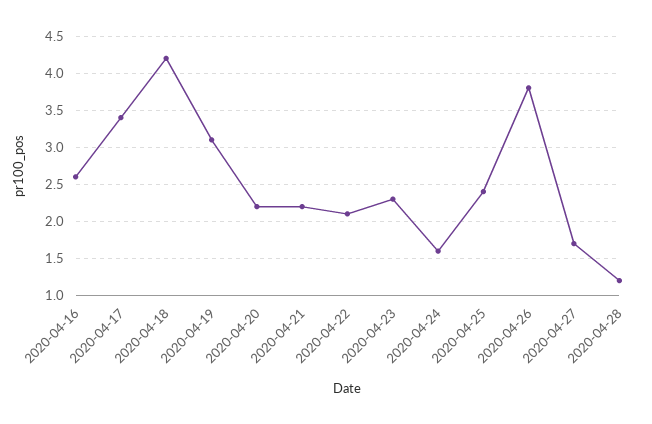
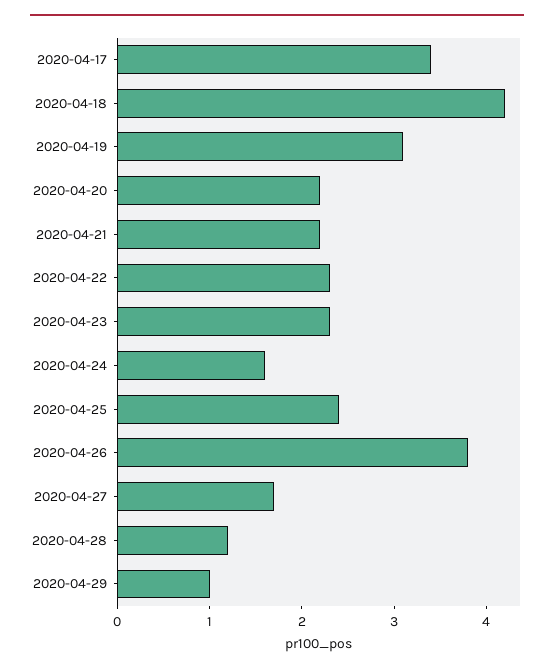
2020-04-16: 2.6 -> none
2020-04-22: 2.1 -> 2.3
2020-04-29: none -> 1

